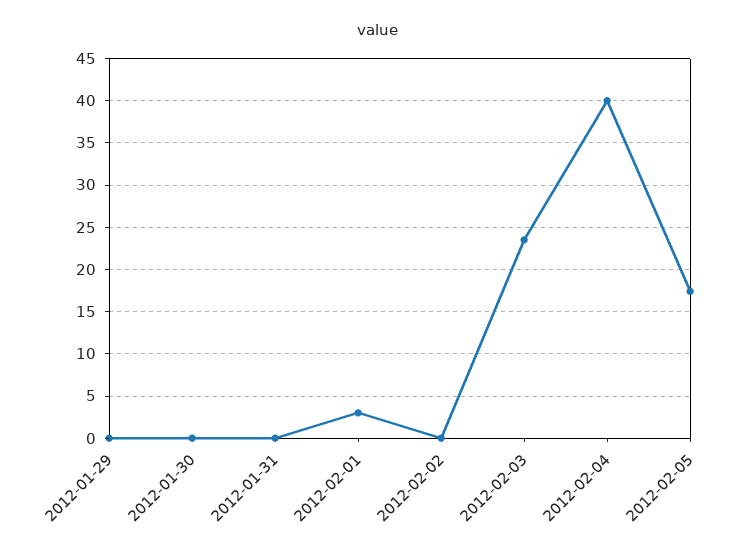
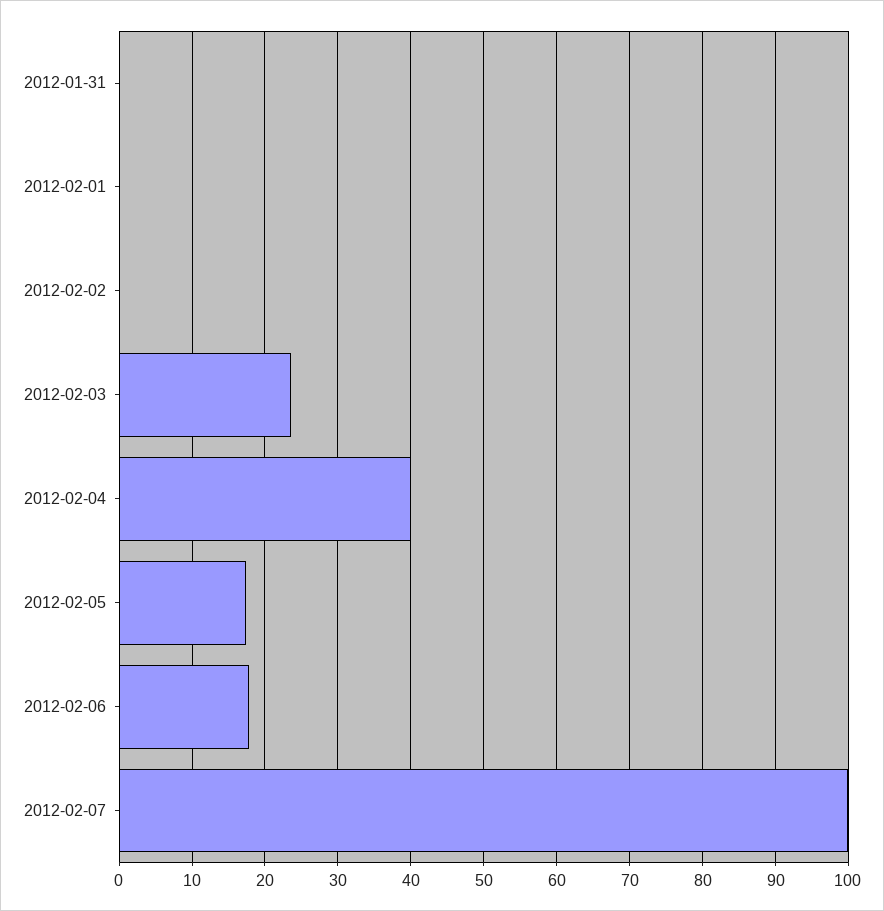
2012-01-29: 0 -> none
2012-01-30: 0 -> none
2012-02-01: 3 -> 0
2012-02-06: none -> 18
2012-02-07: none -> 100

